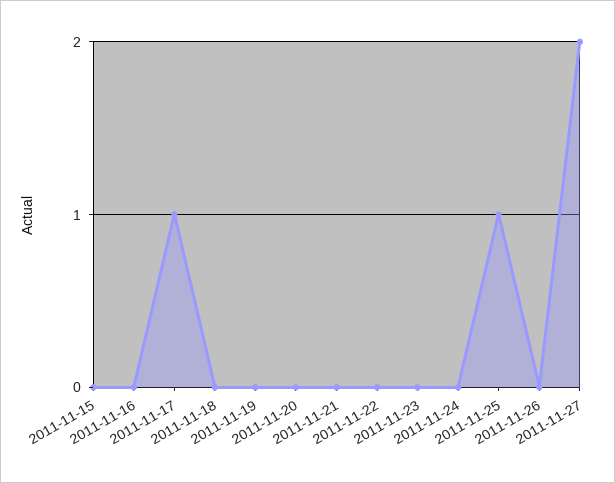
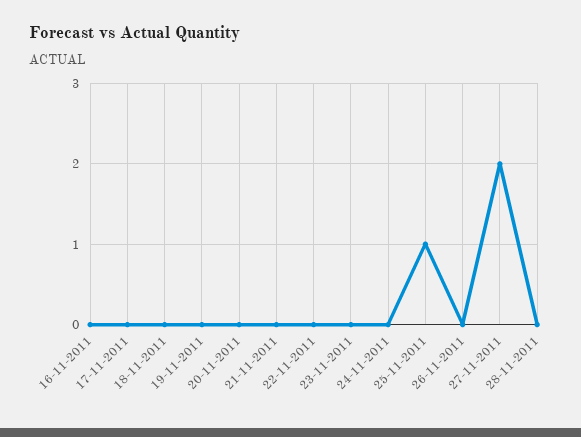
2011-11-15: 0 -> none
2011-11-17: 1 -> 0
28-11-2011: none -> 0

